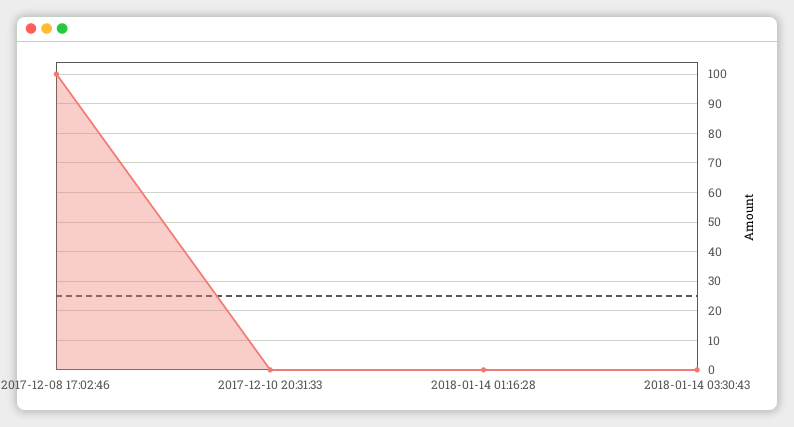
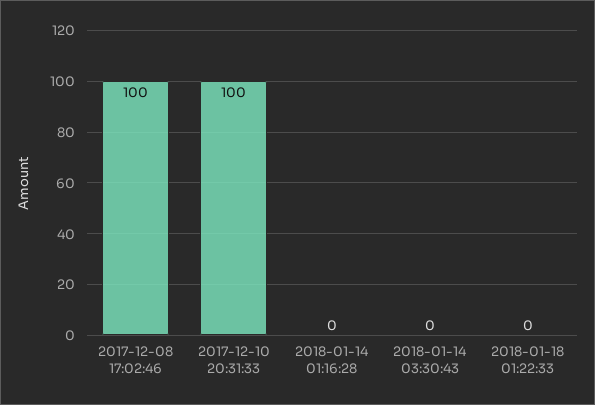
2017-12-10 20:31:33: 0 -> 100
2018-01-18 01:22:33: none -> 0

